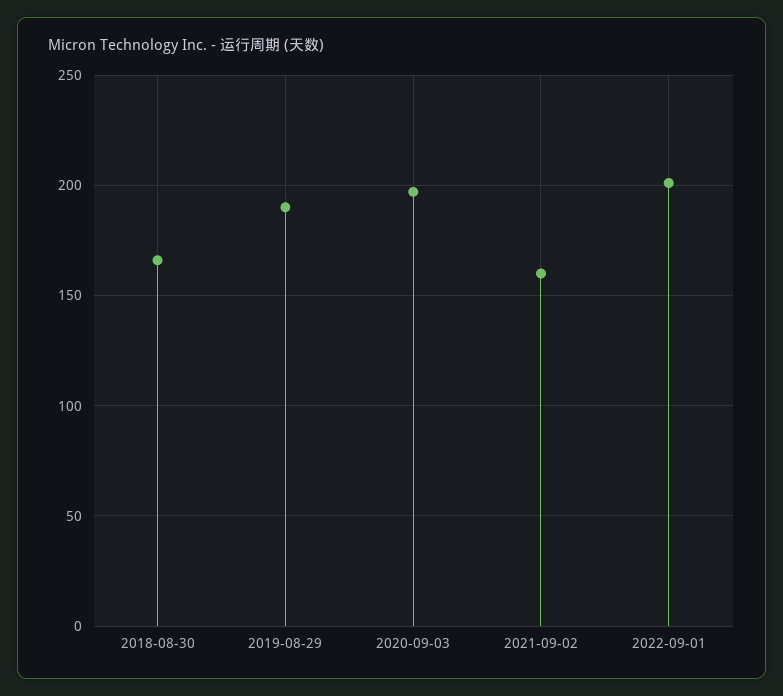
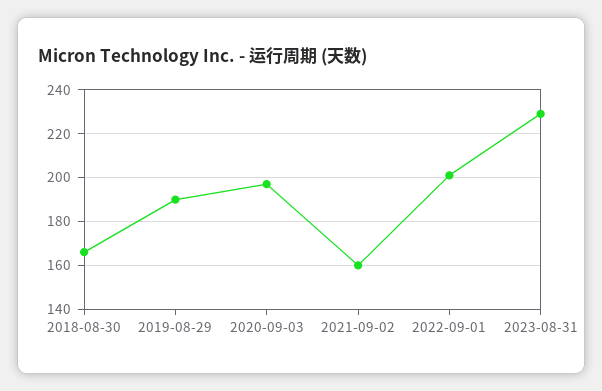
2023-08-31: none -> 230

